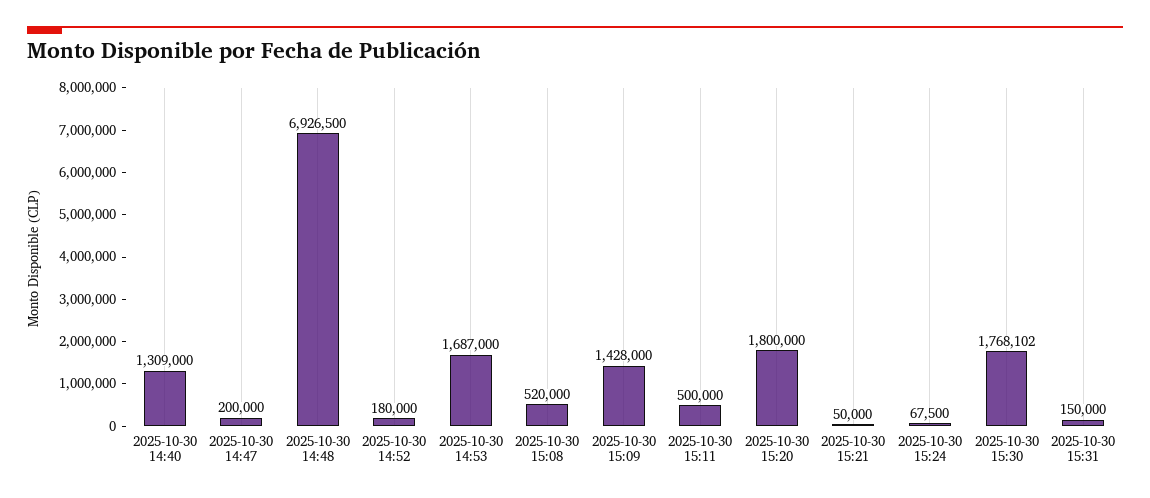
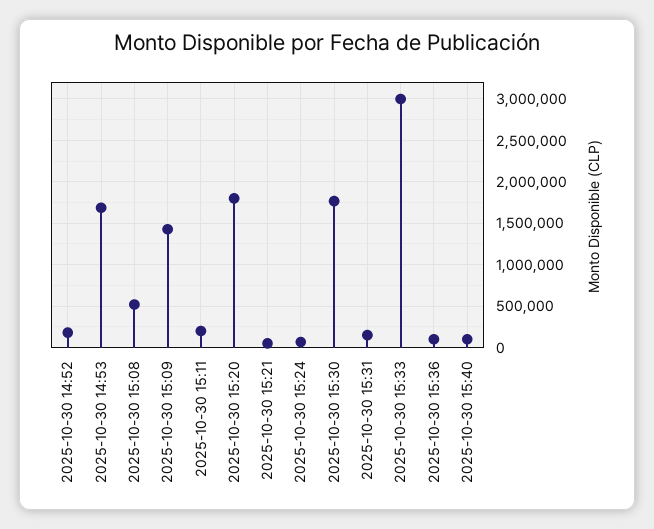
2025-10-30 14:40: 1309000 -> none
2025-10-30 14:47: 200000 -> none
2025-10-30 14:48: 6926500 -> none
2025-10-30 15:11: 500000 -> 200000
2025-10-30 15:33: none -> 3000000
2025-10-30 15:36: none -> 100000
2025-10-30 15:40: none -> 100000

